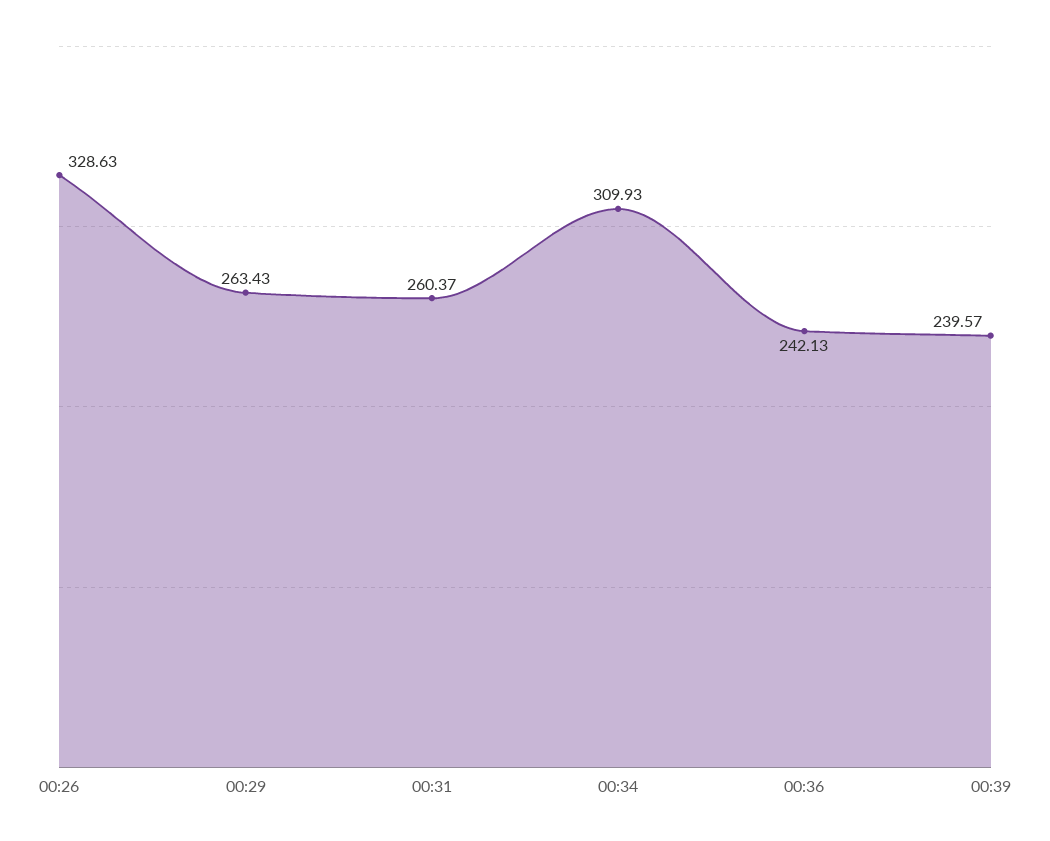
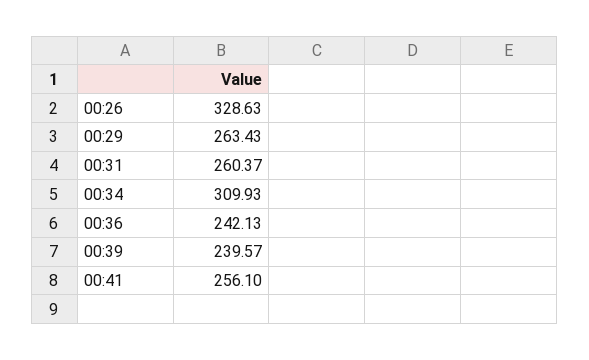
00:41: none -> 256.1

